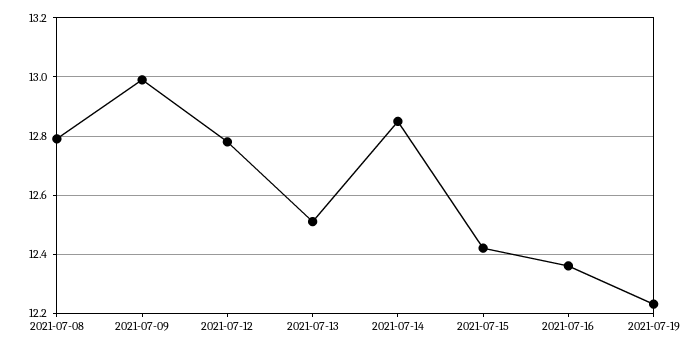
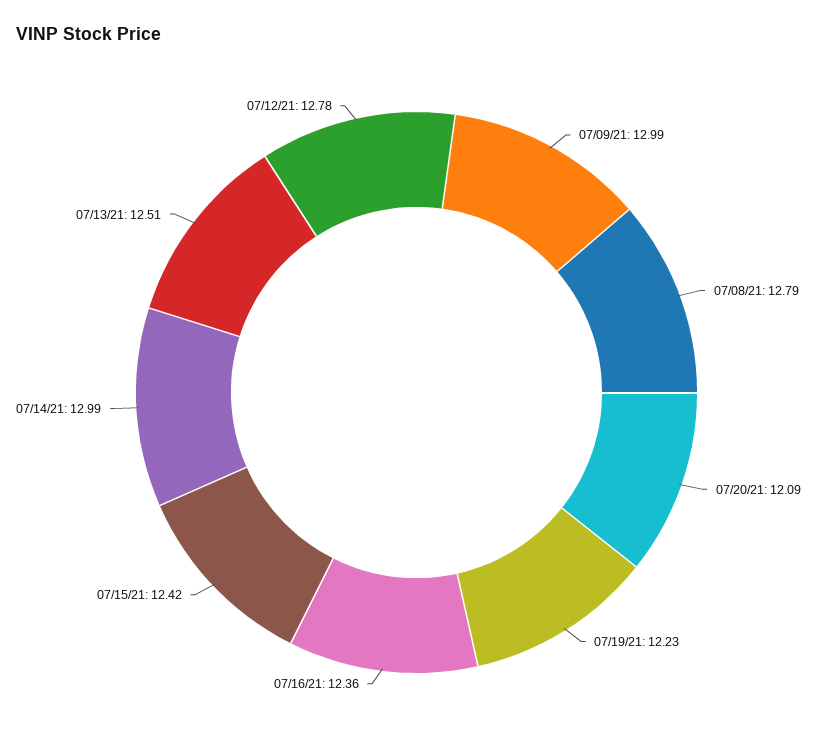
2021-07-14: 12.85 -> 12.99
07/20/21: none -> 12.09

